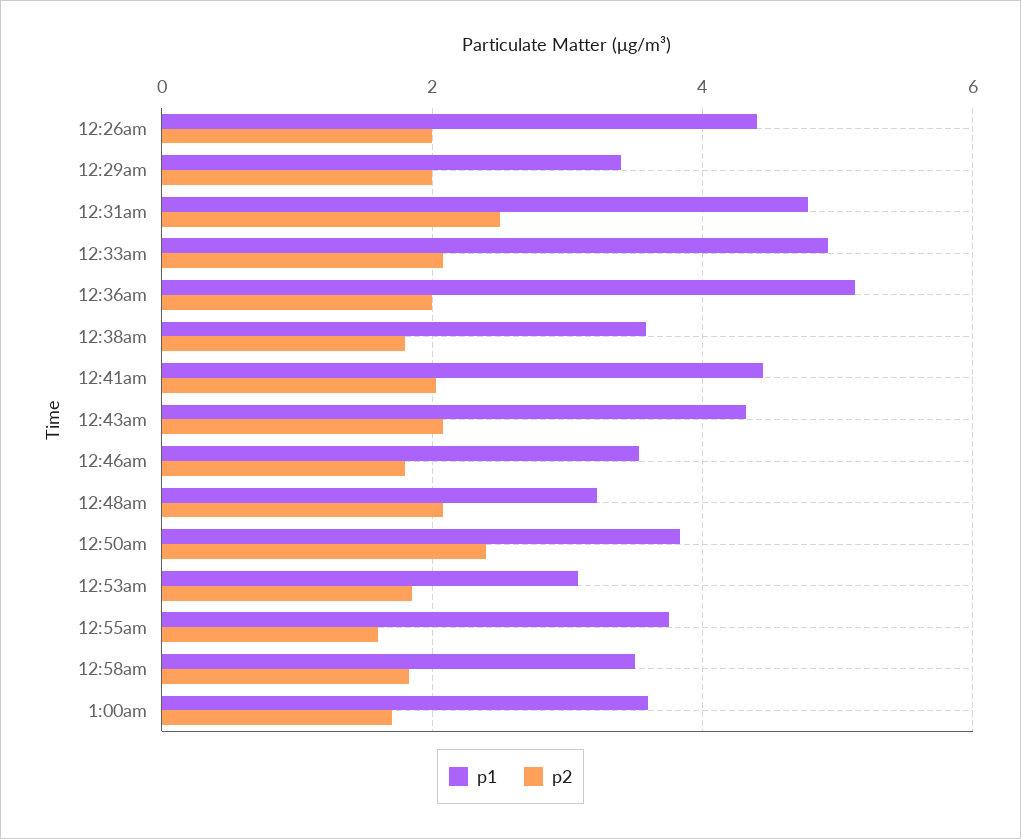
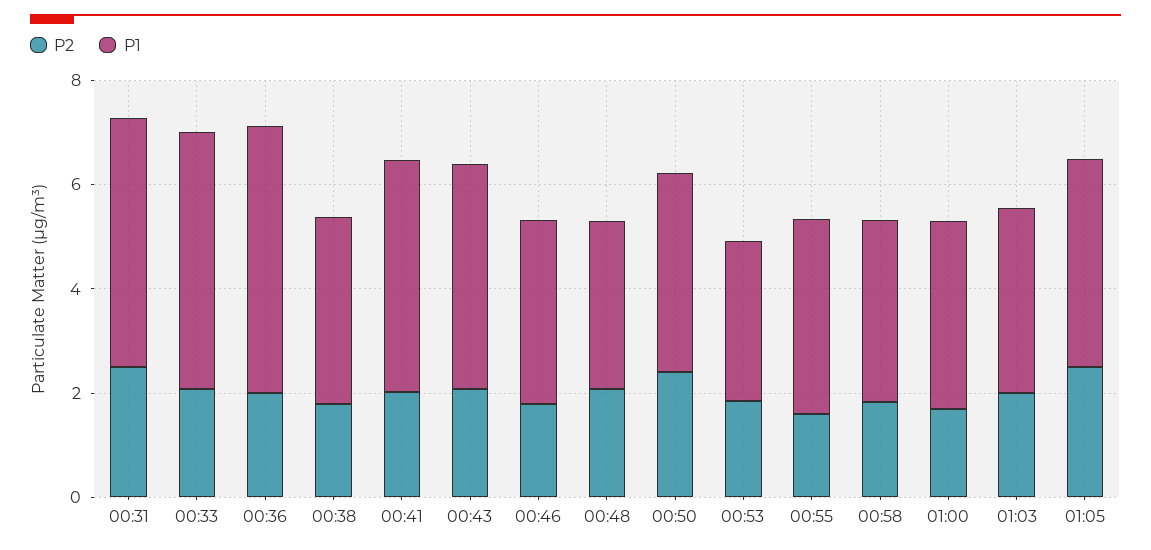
p1, 12:26am: 4.4 -> none
p2, 12:26am: 2 -> none
p1, 12:29am: 3.4 -> none
p2, 12:29am: 2 -> none
p2, 01:03: none -> 2
p1, 01:03: none -> 3.5
p2, 01:05: none -> 2.5
p1, 01:05: none -> 4

